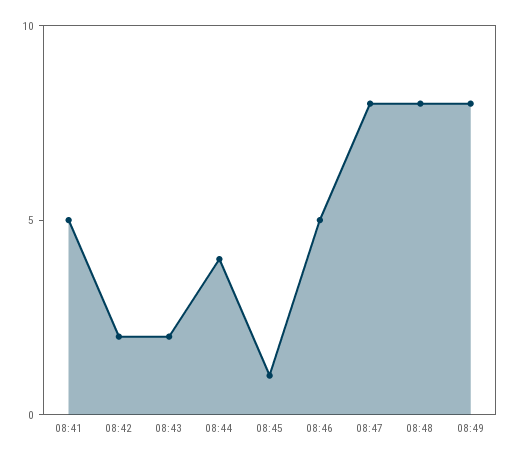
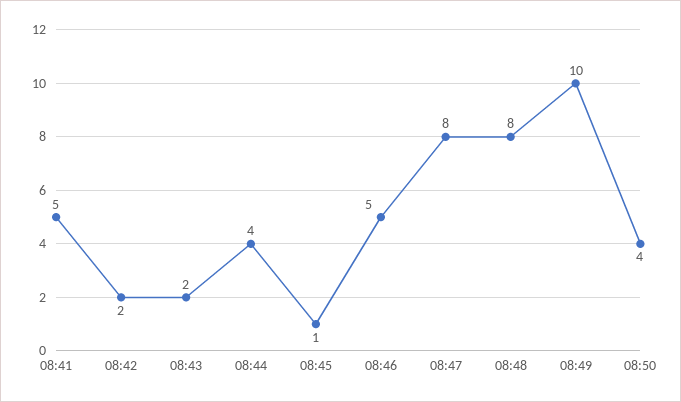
08:49: 8 -> 10
08:50: none -> 4

